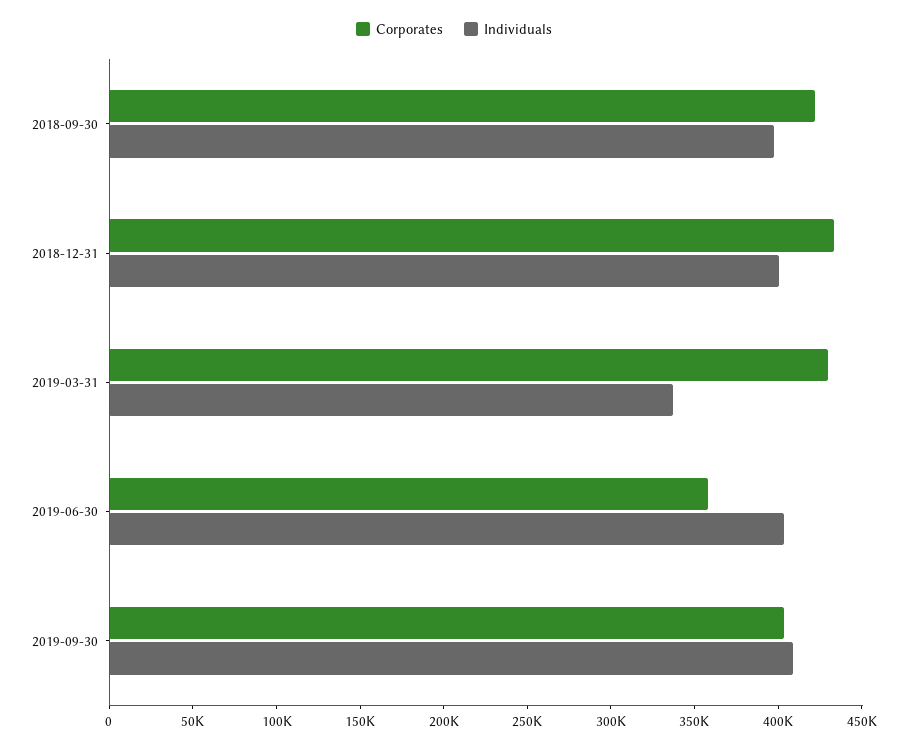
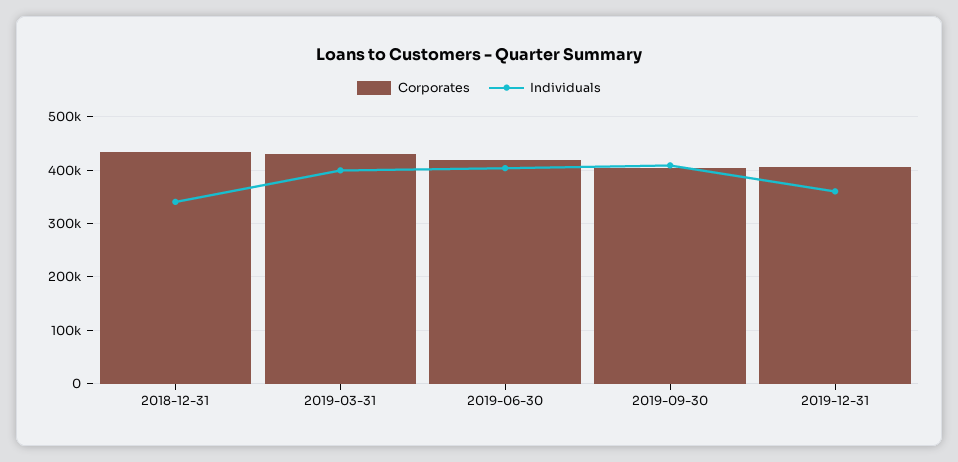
Corporates, 2018-09-30: 420000 -> none
Individuals, 2018-09-30: 400000 -> none
Individuals, 2018-12-31: 400000 -> 340000
Individuals, 2019-03-31: 340000 -> 400000
Corporates, 2019-06-30: 360000 -> 420000
Corporates, 2019-12-31: none -> 400000
Individuals, 2019-12-31: none -> 360000

